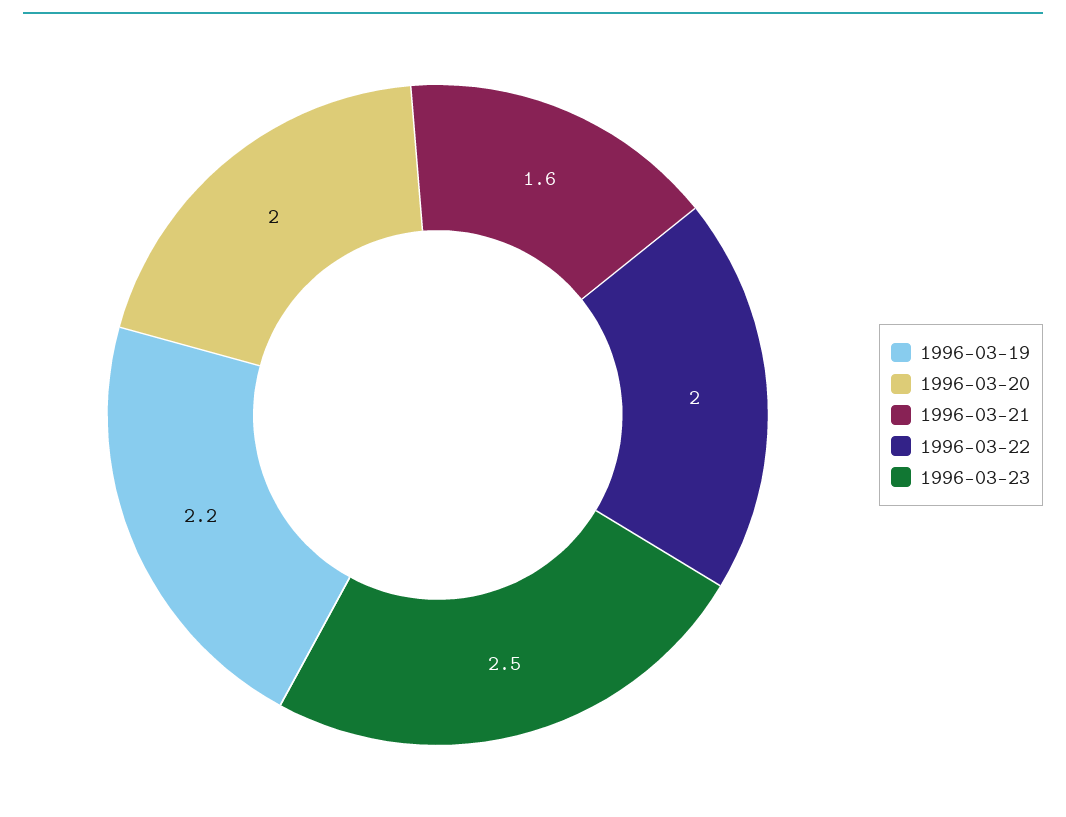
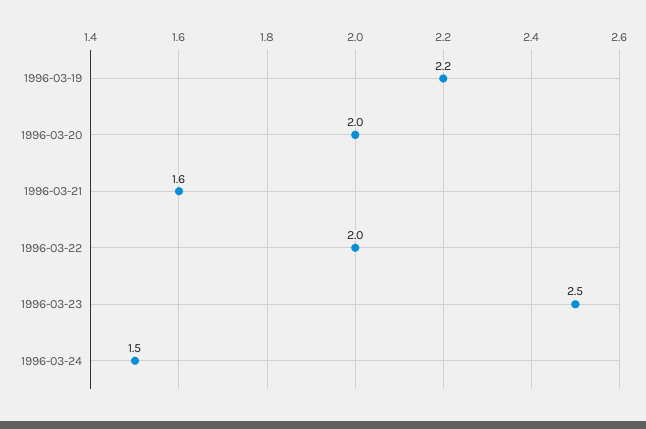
1996-03-24: none -> 1.5

